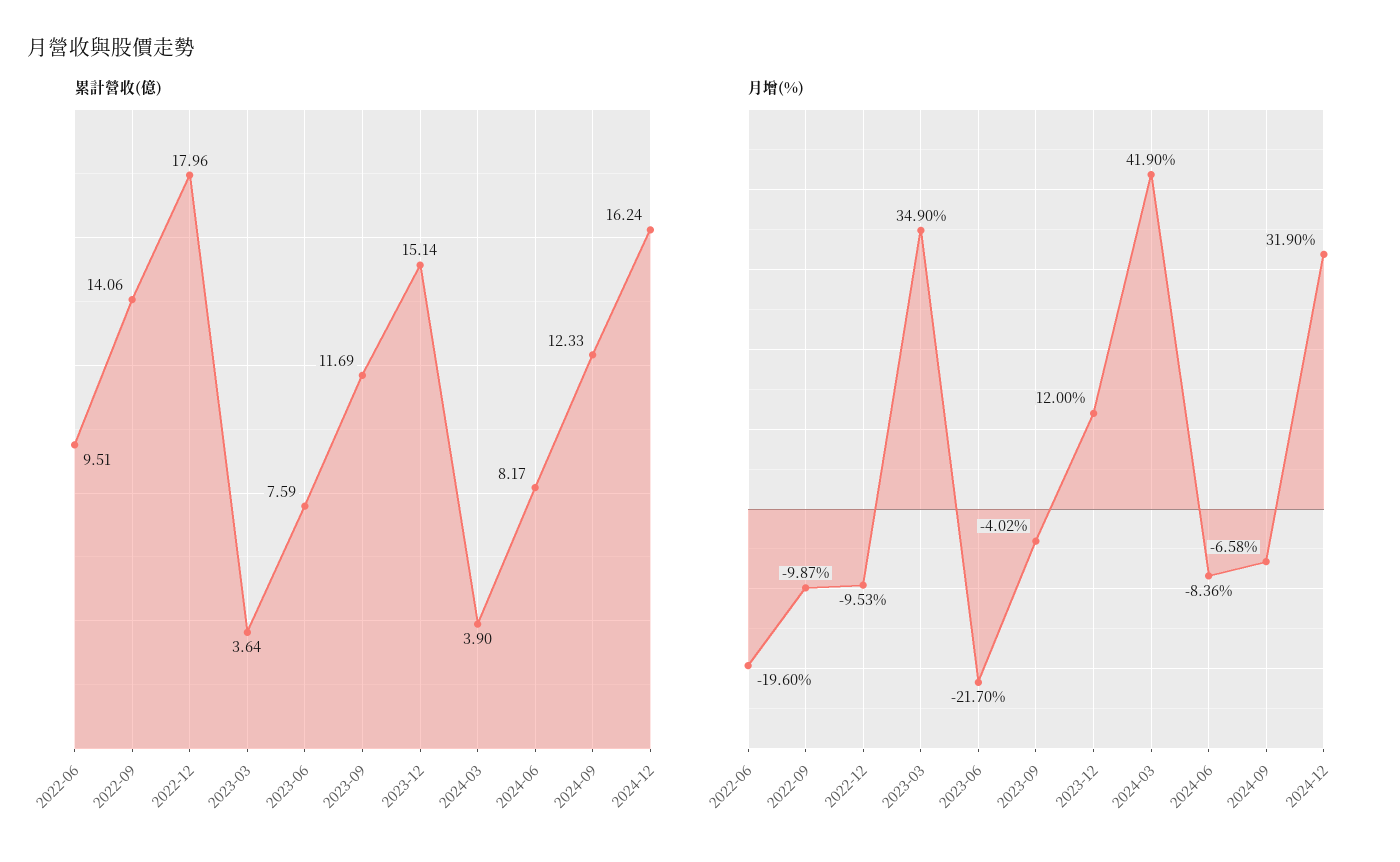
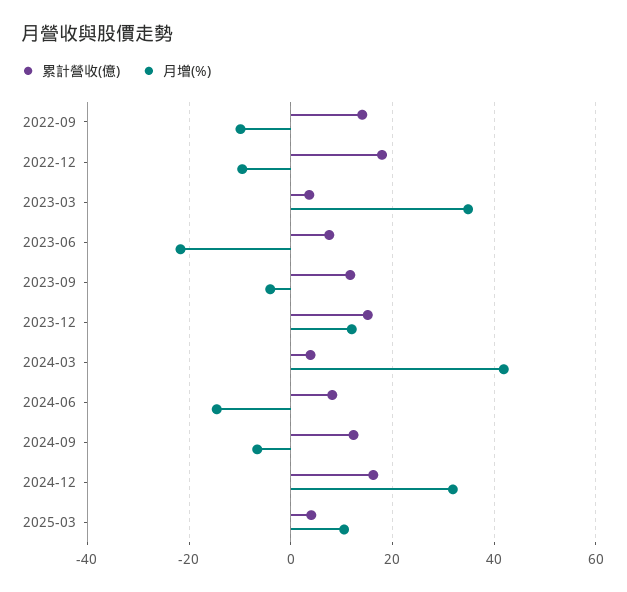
累計營收(億), 2022-06: 9.51 -> none
月增(%), 2022-06: -19.6 -> none
月增(%), 2024-06: -8.36 -> -14
累計營收(億), 2025-03: none -> 4
月增(%), 2025-03: none -> 10

